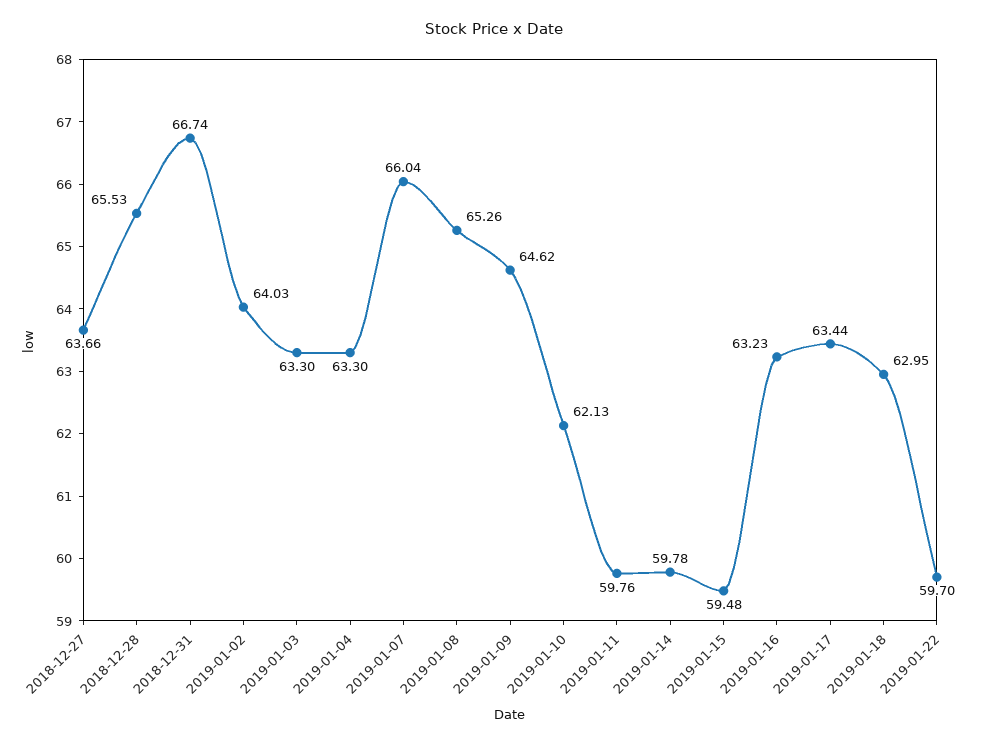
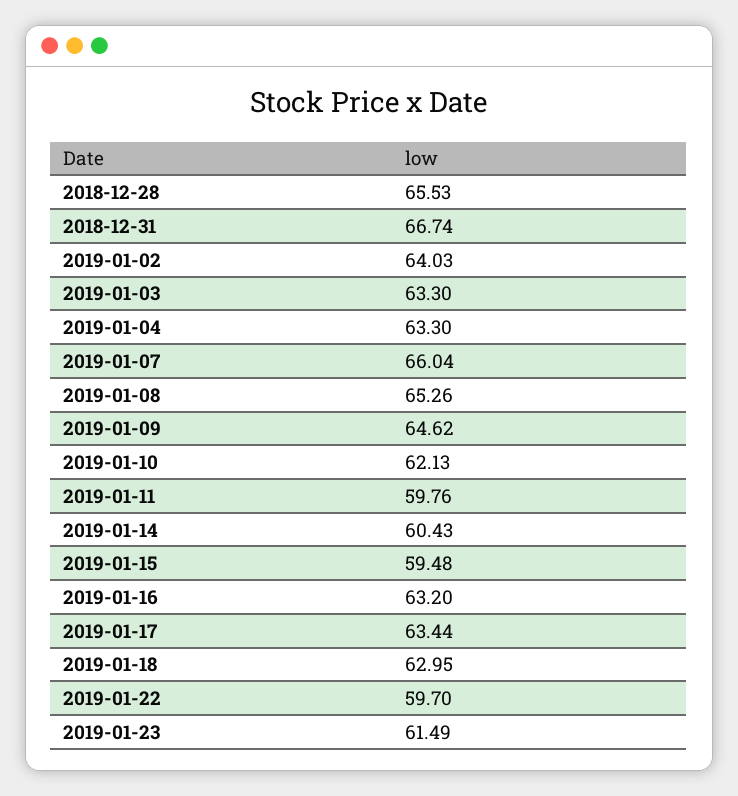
2018-12-27: 63.66 -> none
2019-01-14: 59.78 -> 60.43
2019-01-16: 63.23 -> 63.2
2019-01-23: none -> 61.49

